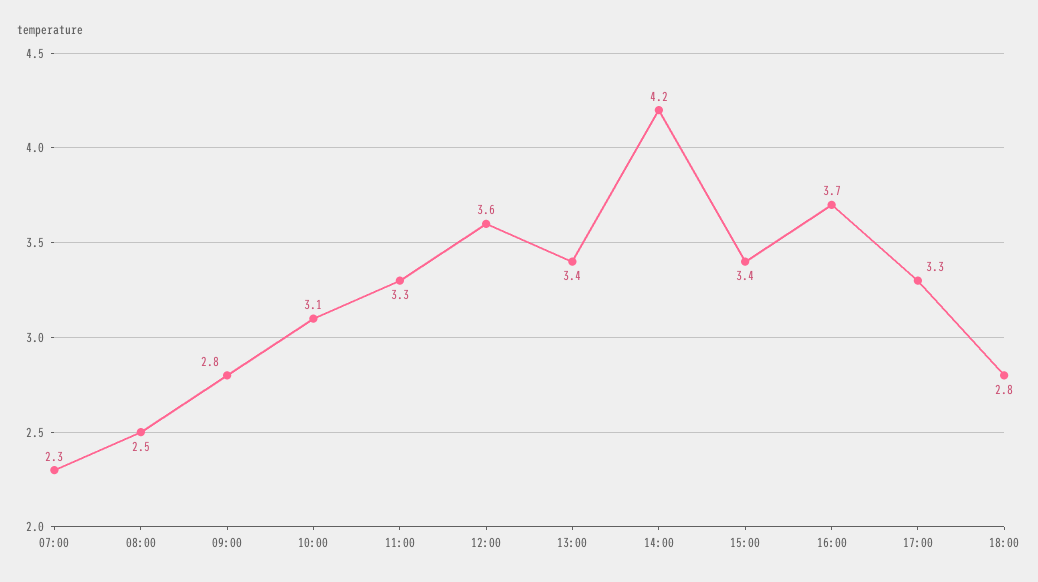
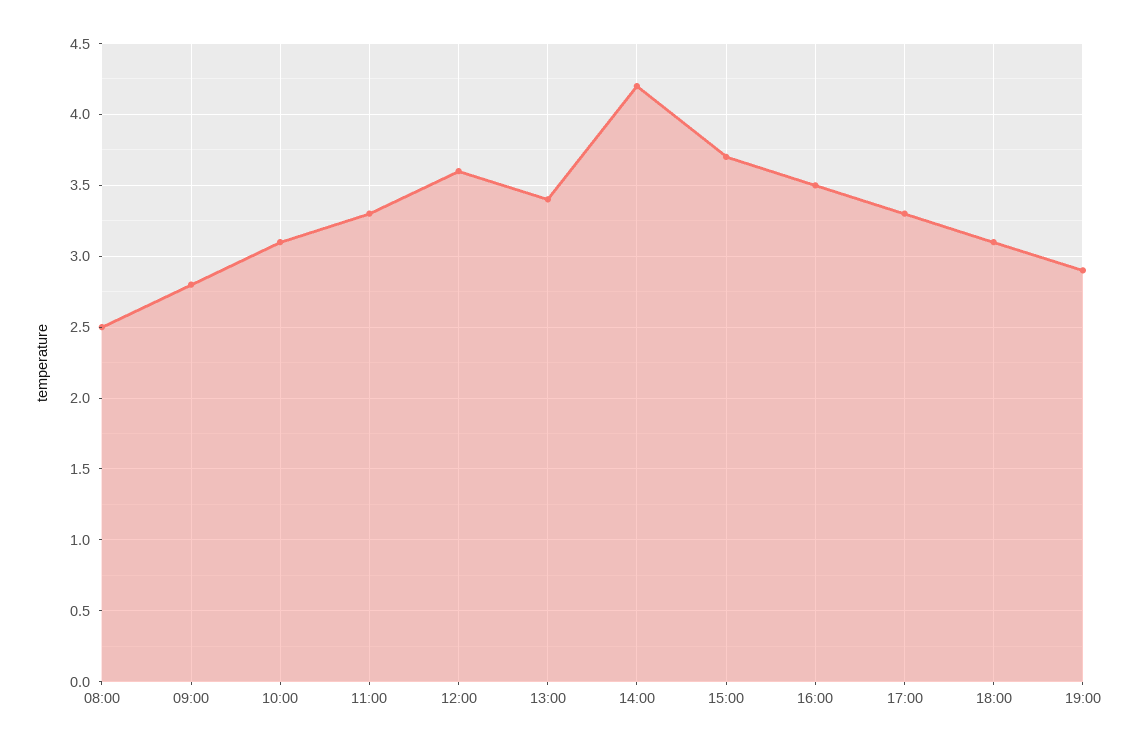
07:00: 2.3 -> none
15:00: 3.4 -> 3.7
16:00: 3.7 -> 3.5
18:00: 2.8 -> 3.1
19:00: none -> 2.9

